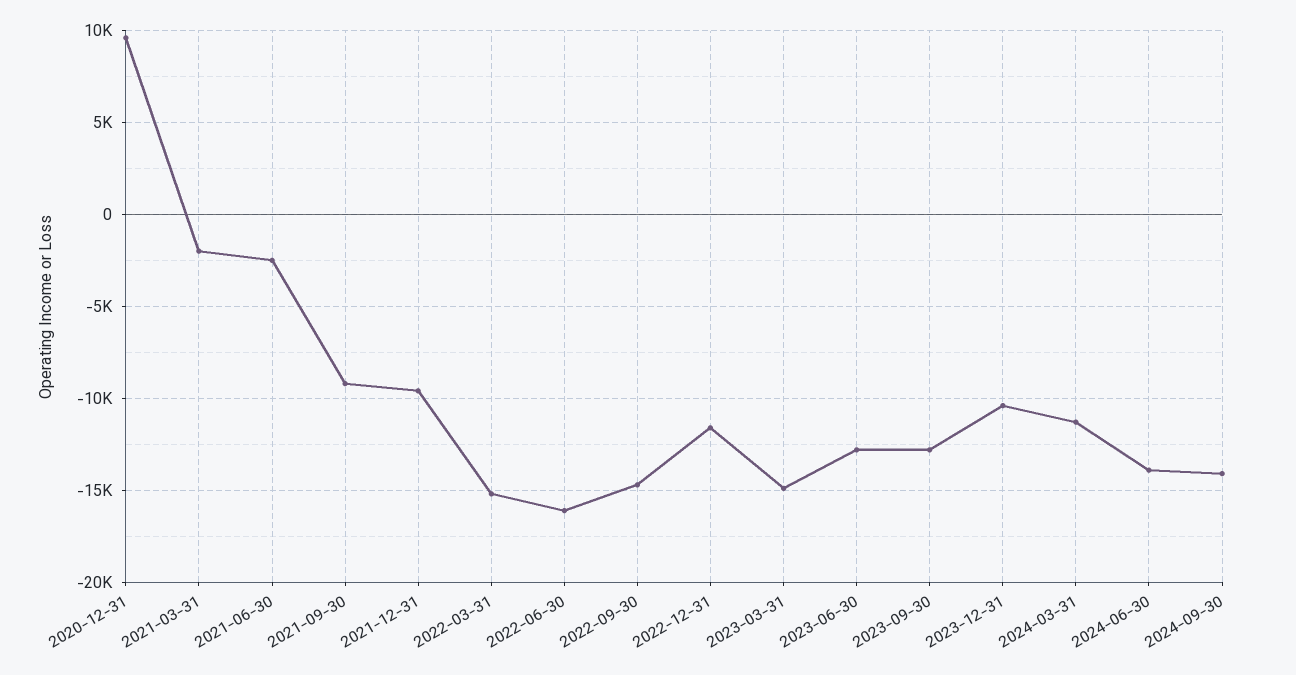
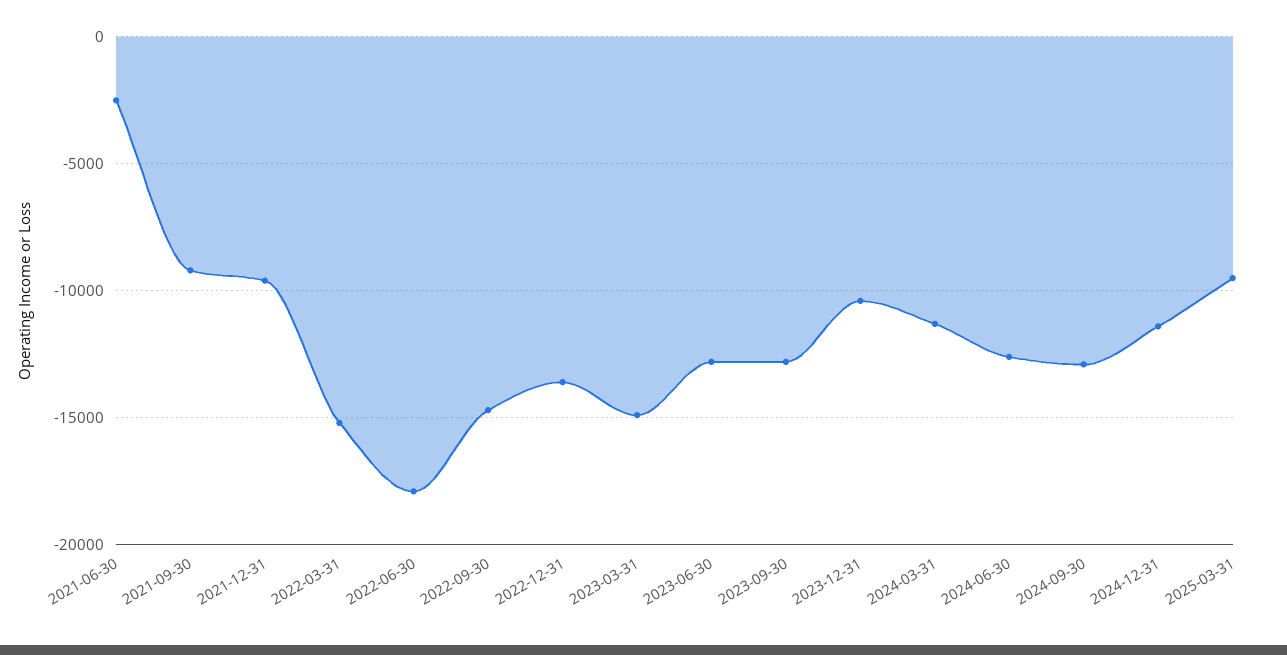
2020-12-31: 9500 -> none
2021-03-31: -2000 -> none
2022-06-30: -16000 -> -18000
2022-12-31: -11500 -> -13500
2024-06-30: -14000 -> -12500
2024-09-30: -14000 -> -13000
2024-12-31: none -> -11500
2025-03-31: none -> -9500

